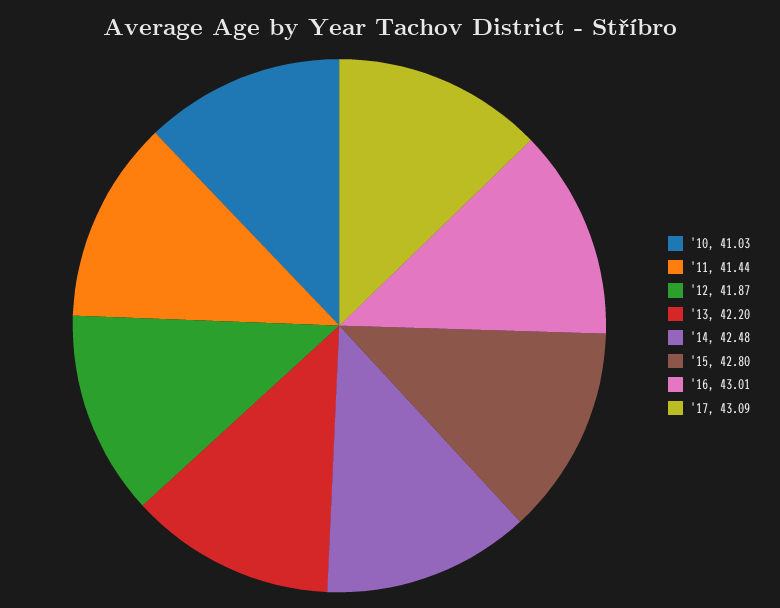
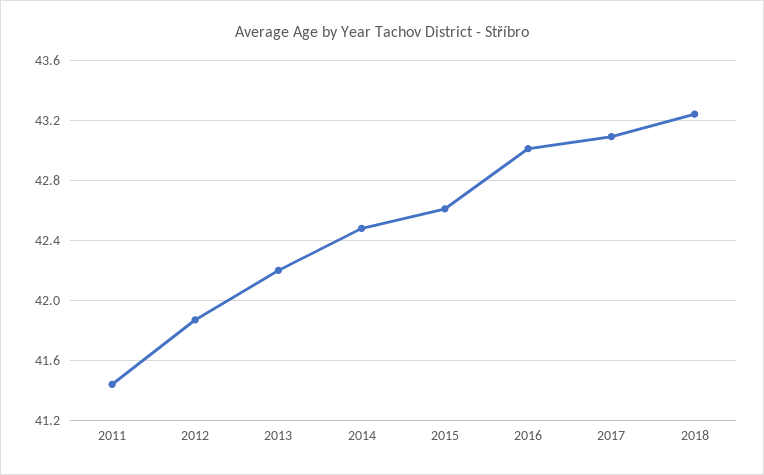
'10: 41.03 -> none
'15: 42.8 -> 42.6
2018: none -> 43.25

